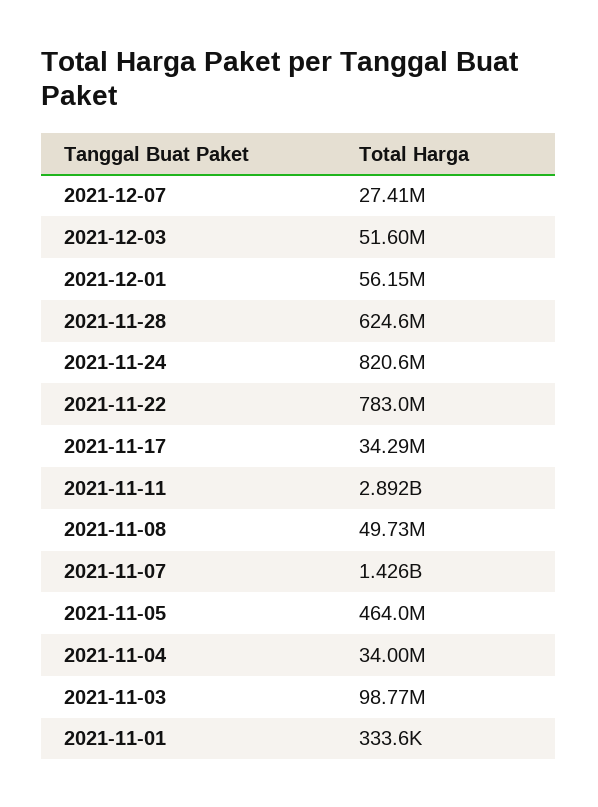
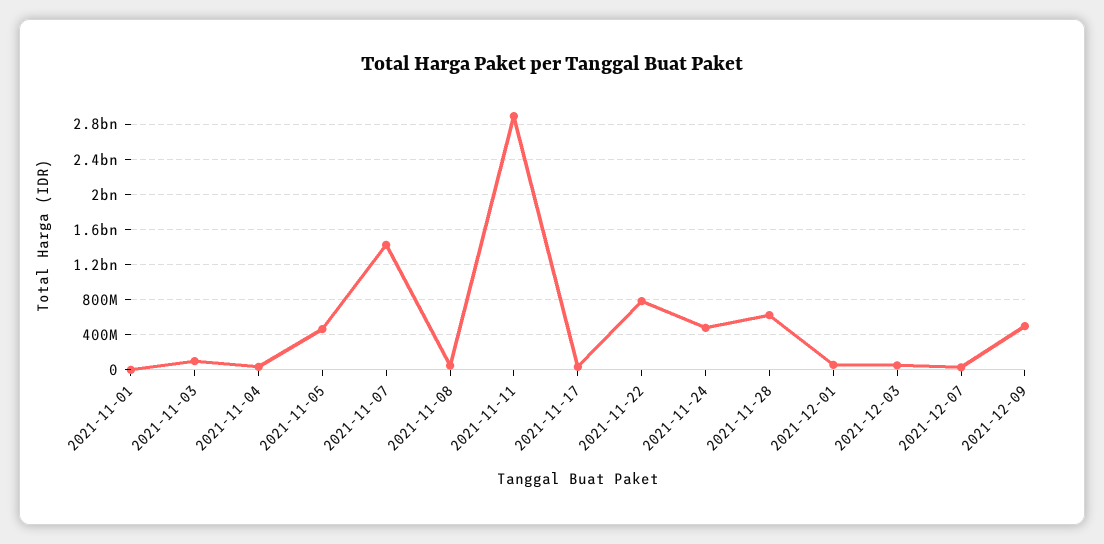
2021-11-24: 820600000 -> 500000000
2021-12-09: none -> 500000000

